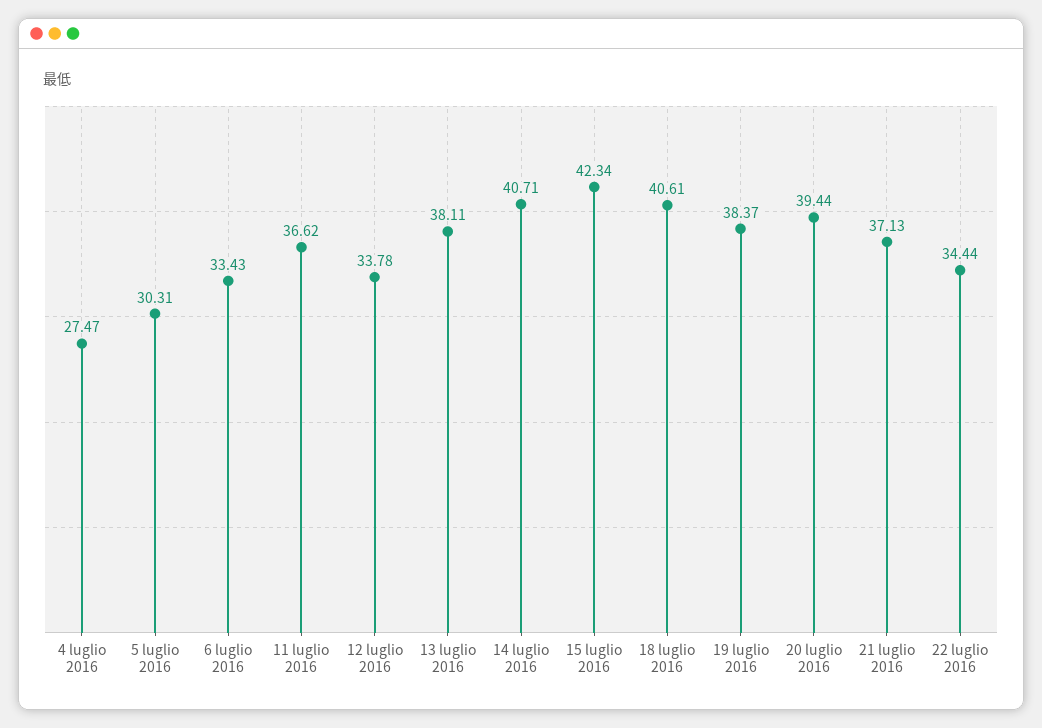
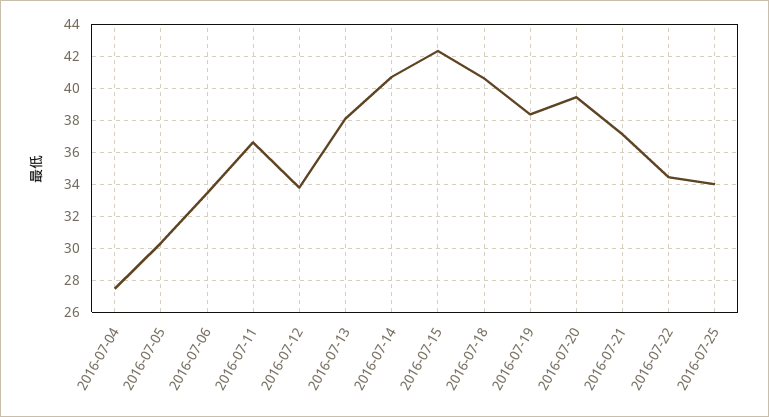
2016-07-25: none -> 34

